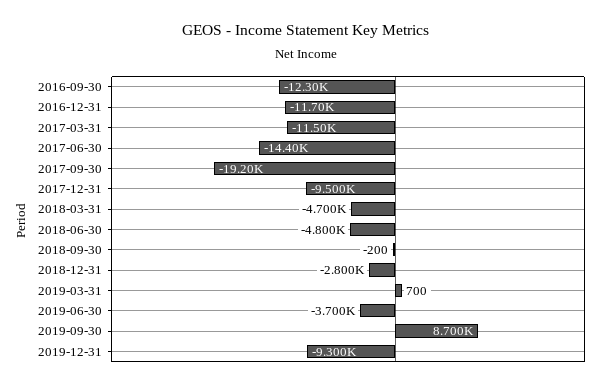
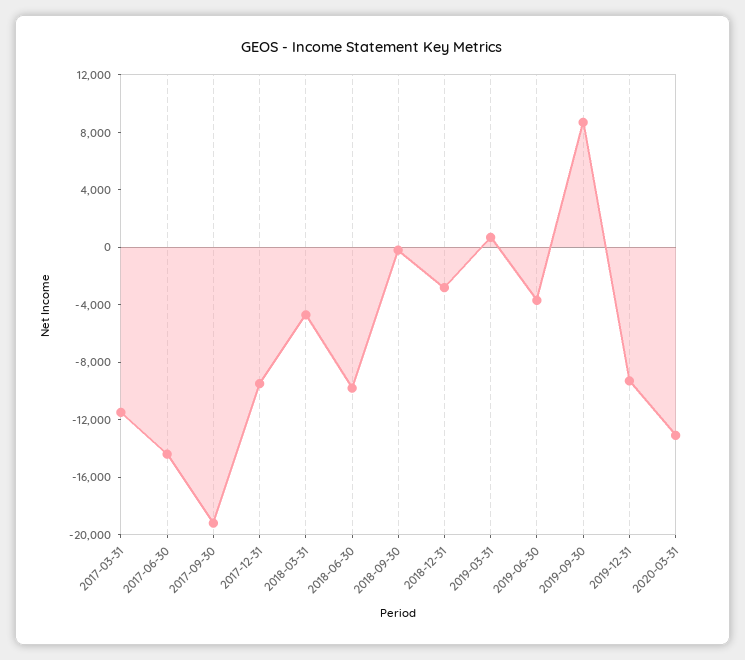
2016-09-30: -12300 -> none
2016-12-31: -11700 -> none
2018-06-30: -4800 -> -10000
2020-03-31: none -> -13000

